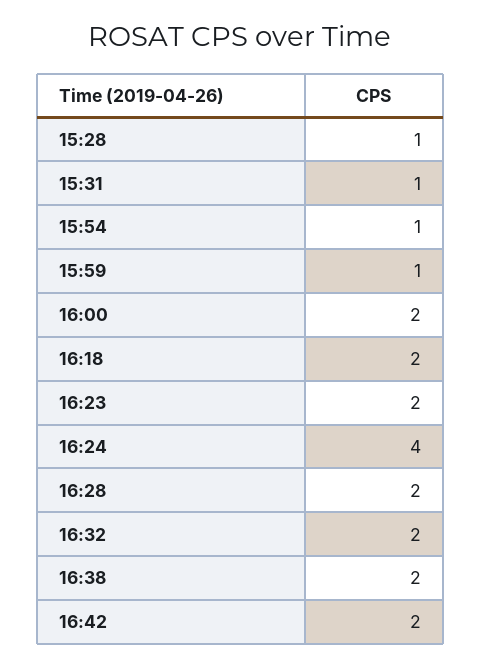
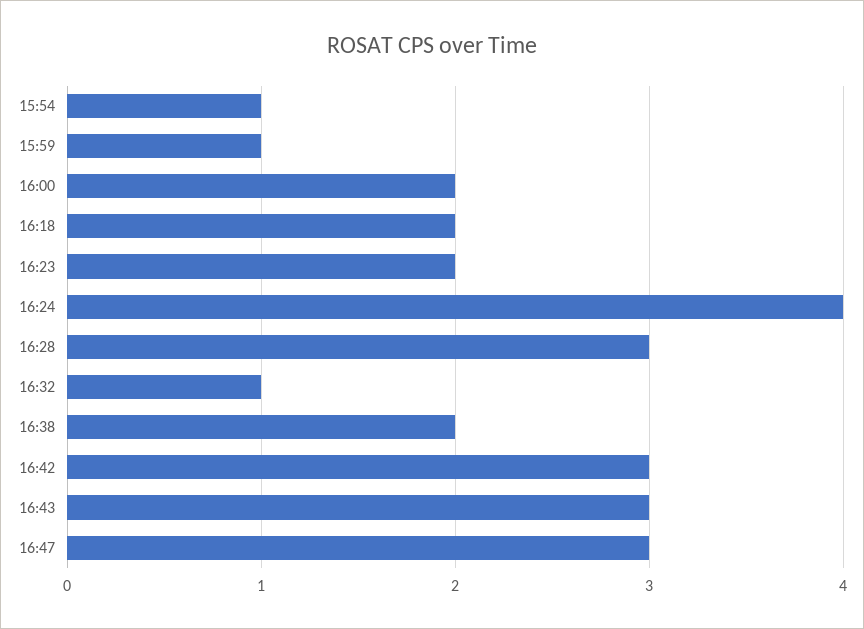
15:28: 1 -> none
15:31: 1 -> none
16:28: 2 -> 3
16:32: 2 -> 1
16:42: 2 -> 3
16:43: none -> 3
16:47: none -> 3

